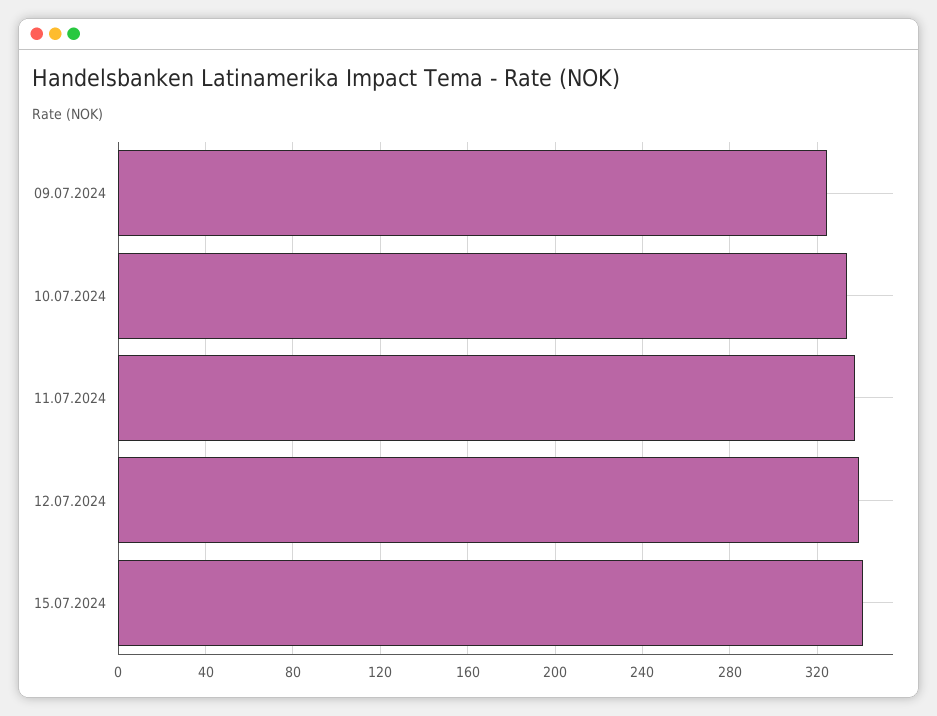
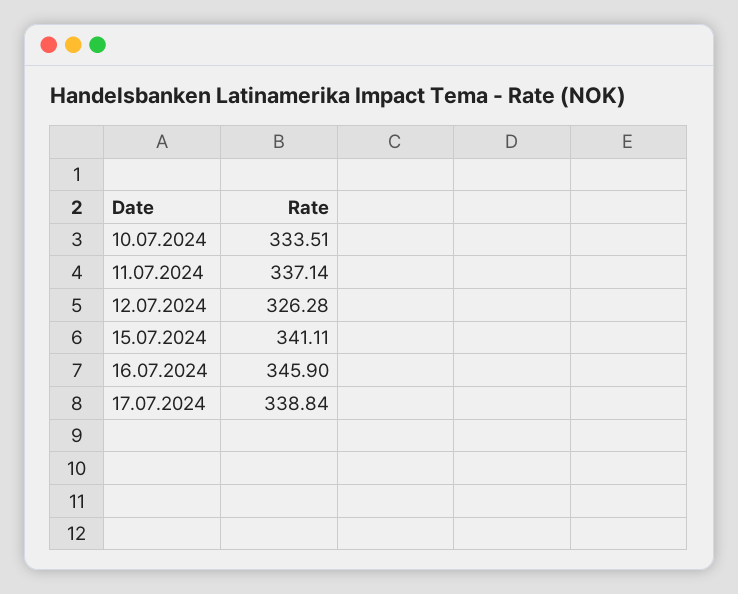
09.07.2024: 325 -> none
12.07.2024: 340 -> 326.28
16.07.2024: none -> 345.9
17.07.2024: none -> 338.84

